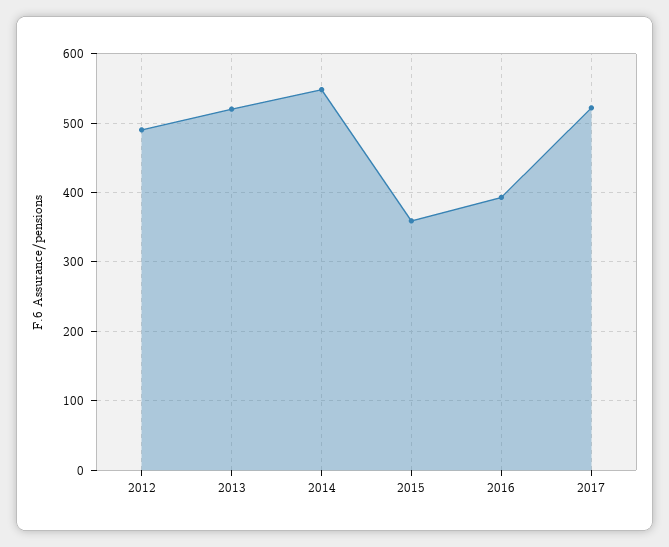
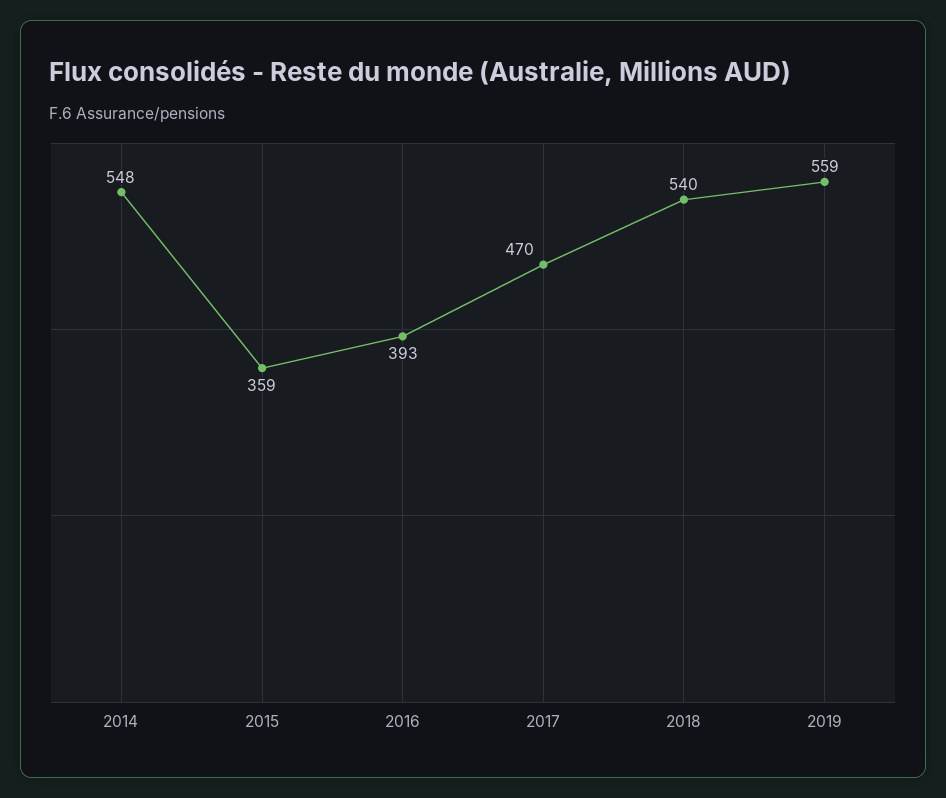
2012: 490 -> none
2013: 520 -> none
2017: 520 -> 470
2018: none -> 540
2019: none -> 559

